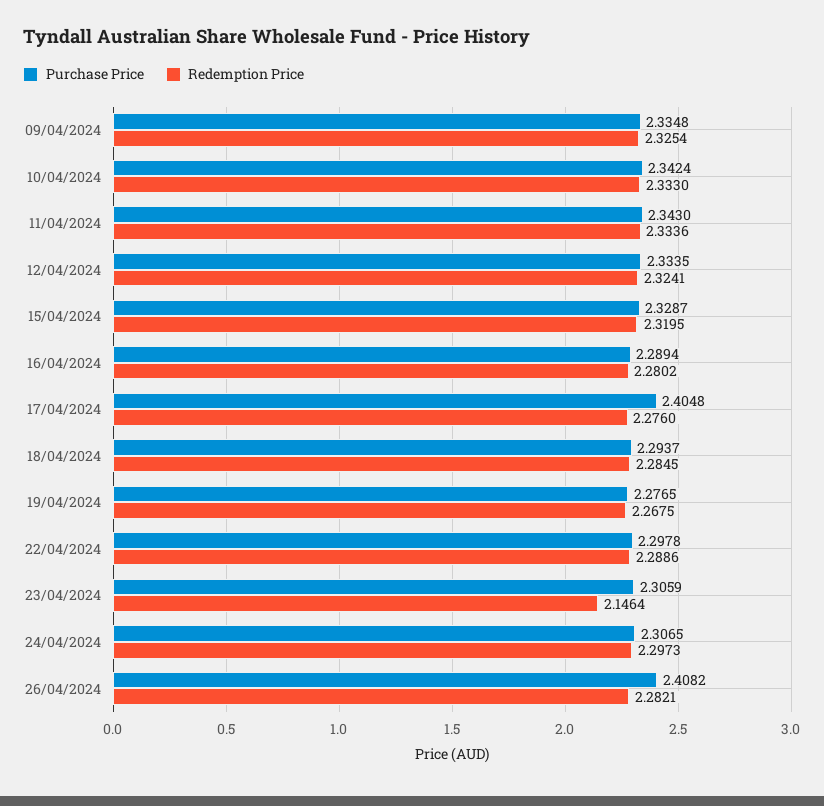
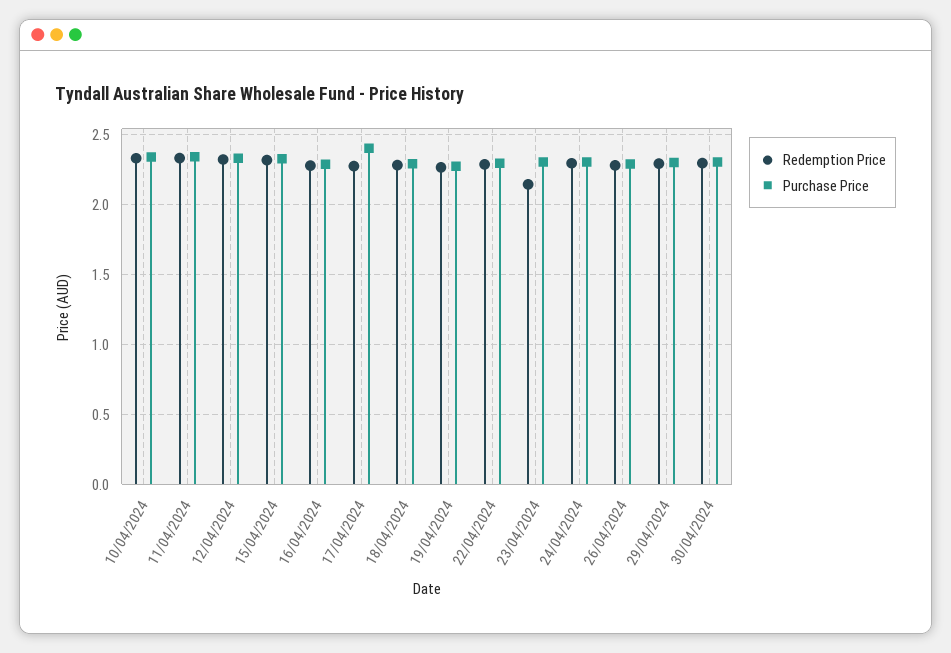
Purchase Price, 09/04/2024: 2.3348 -> none
Redemption Price, 09/04/2024: 2.3254 -> none
Purchase Price, 26/04/2024: 2.4082 -> 2.3
Redemption Price, 29/04/2024: none -> 2.3
Purchase Price, 29/04/2024: none -> 2.3
Redemption Price, 30/04/2024: none -> 2.3
Purchase Price, 30/04/2024: none -> 2.3

